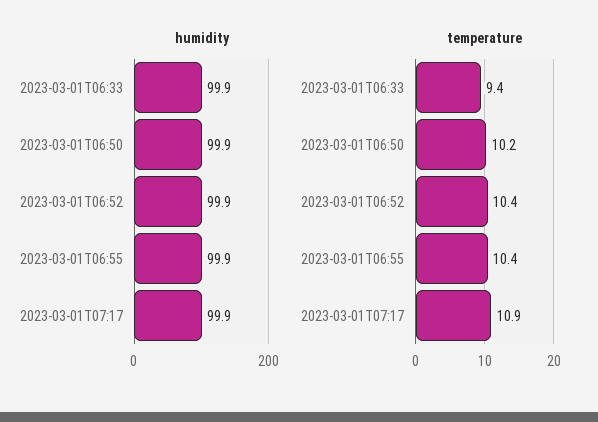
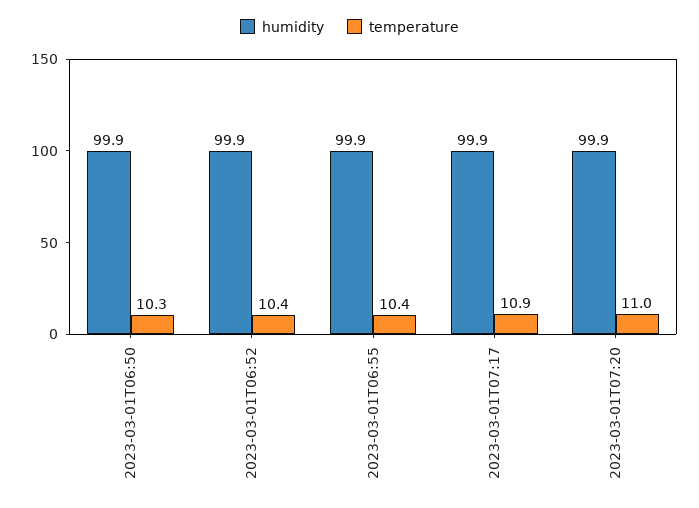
humidity, 2023-03-01T06:33: 99.9 -> none
temperature, 2023-03-01T06:33: 9.4 -> none
temperature, 2023-03-01T06:50: 10.2 -> 10.3
humidity, 2023-03-01T07:20: none -> 99.9
temperature, 2023-03-01T07:20: none -> 11

